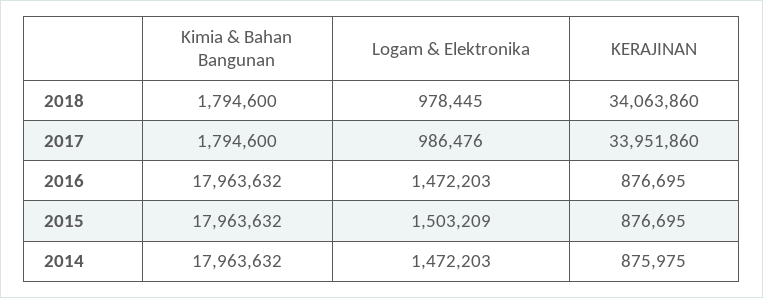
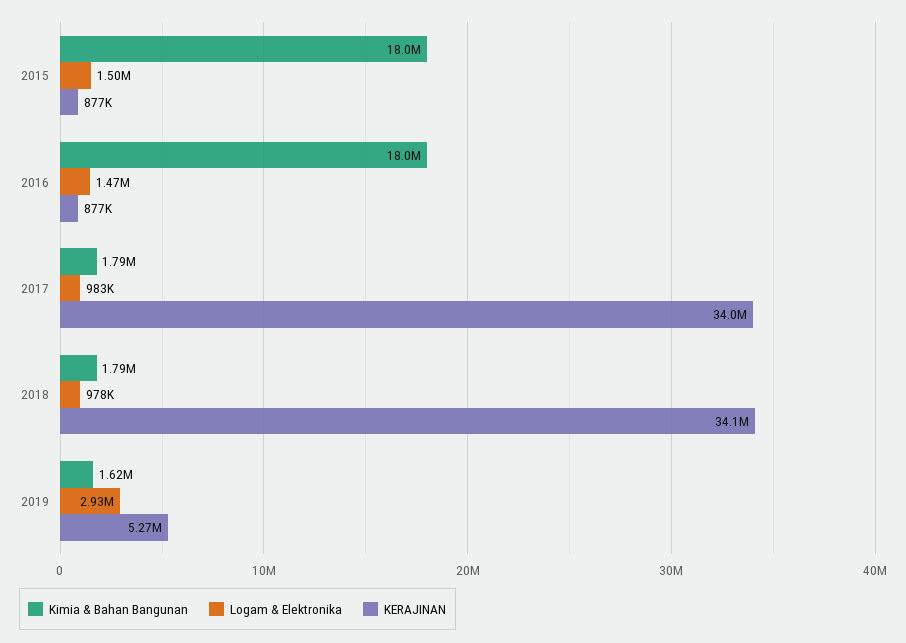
Logam & Elektronika, 2017: 986476 -> 983000
Kimia & Bahan Bangunan, 2014: 17963632 -> none
Logam & Elektronika, 2014: 1472203 -> none
KERAJINAN, 2014: 875975 -> none
Kimia & Bahan Bangunan, 2019: none -> 1620000
Logam & Elektronika, 2019: none -> 2930000
KERAJINAN, 2019: none -> 5270000

